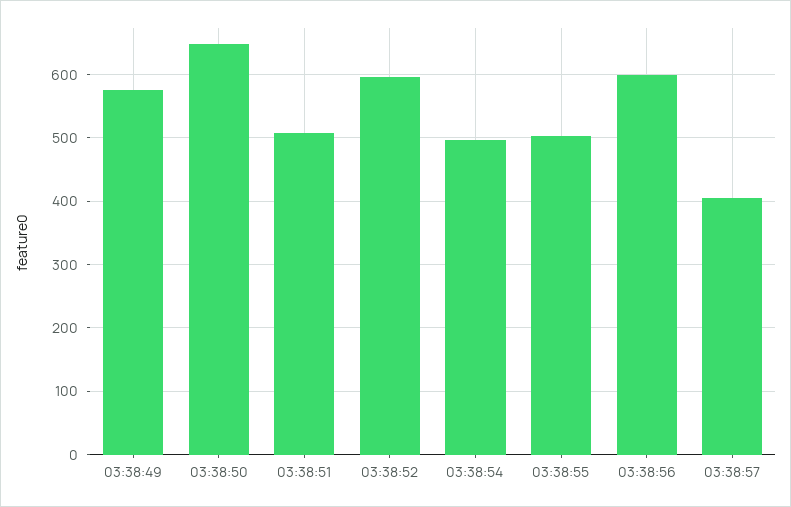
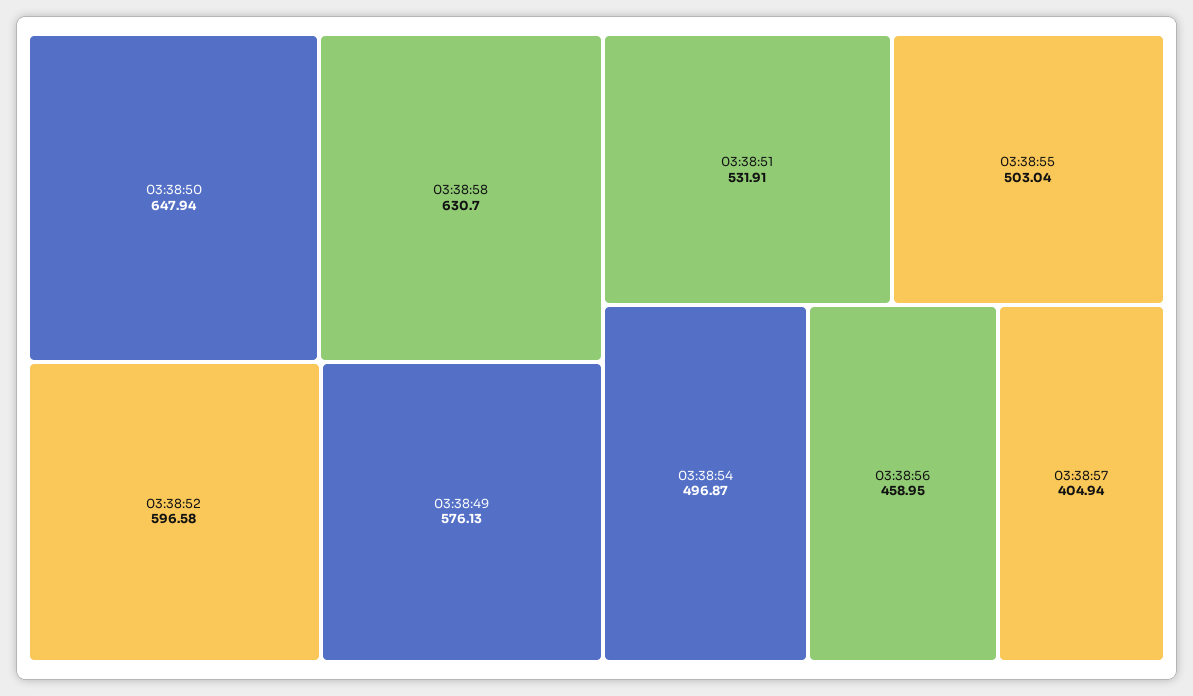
03:38:51: 510 -> 531.91
03:38:56: 600 -> 458.95
03:38:58: none -> 630.7

